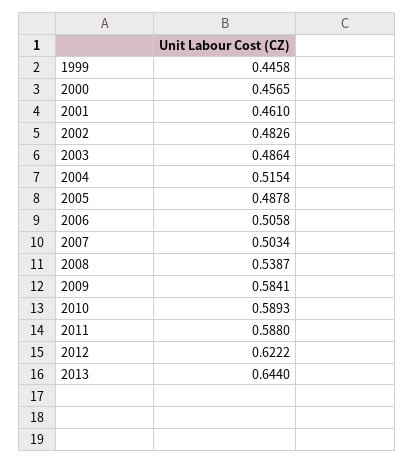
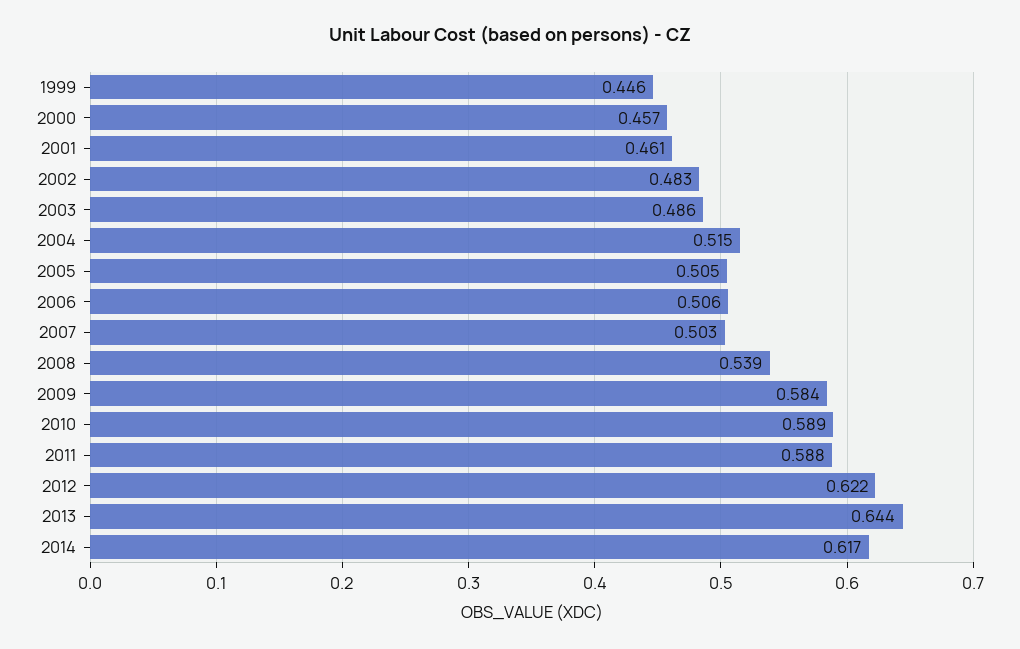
2005: 0.4878 -> 0.505
2014: none -> 0.617

